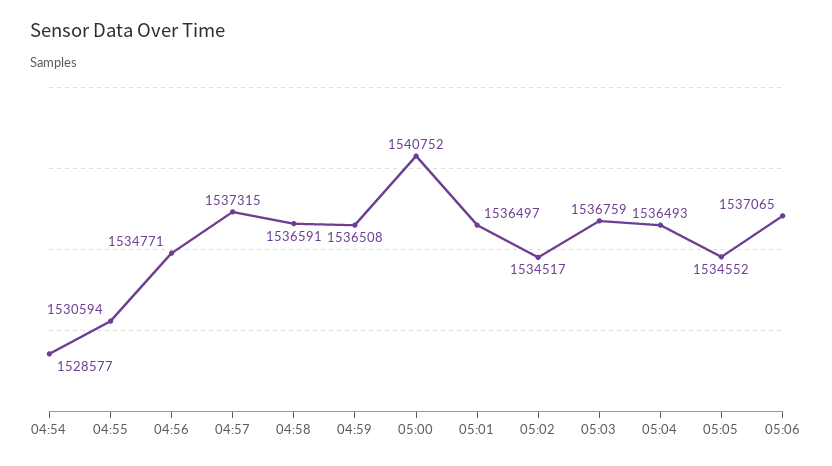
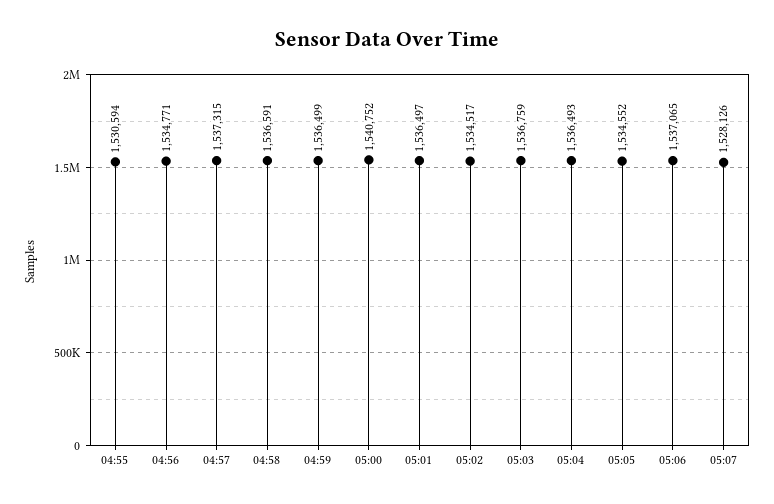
04:54: 1528577 -> none
04:59: 1536508 -> 1536499
05:07: none -> 1528126

